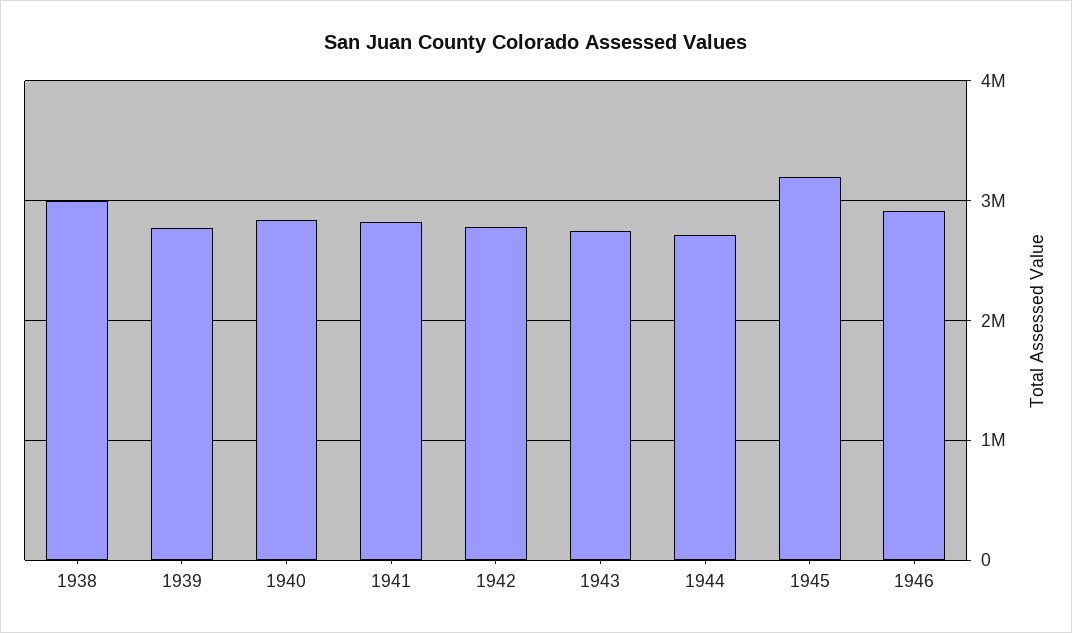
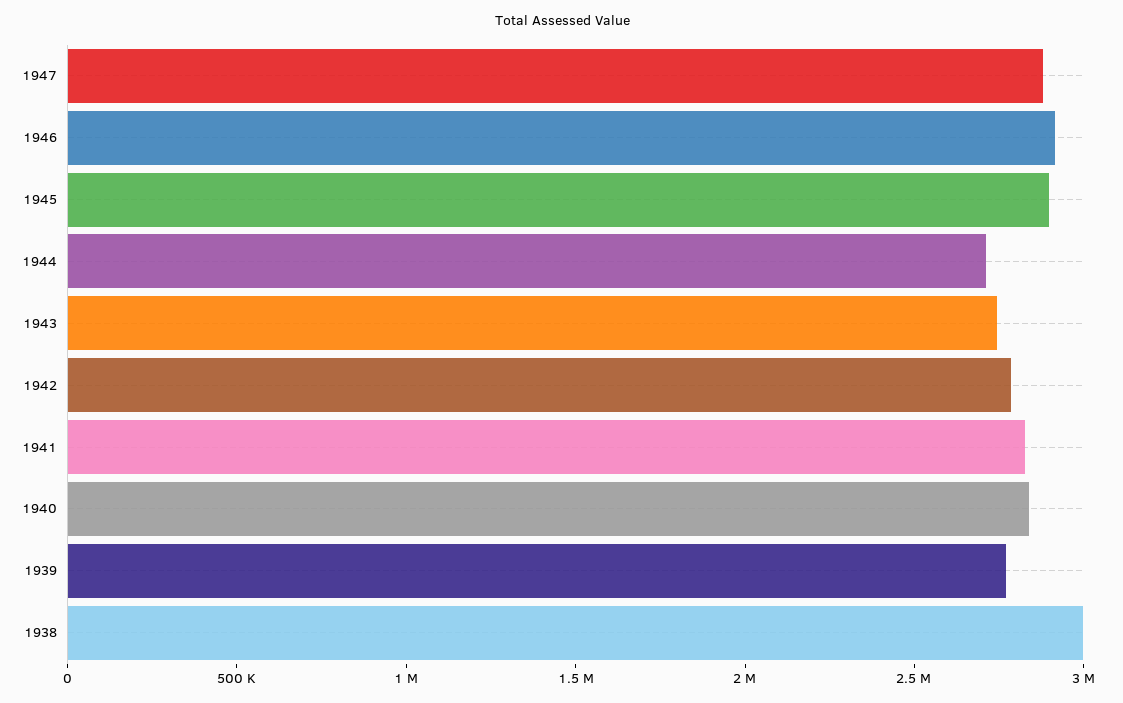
1945: 3200000 -> 2900000
1947: none -> 2900000

